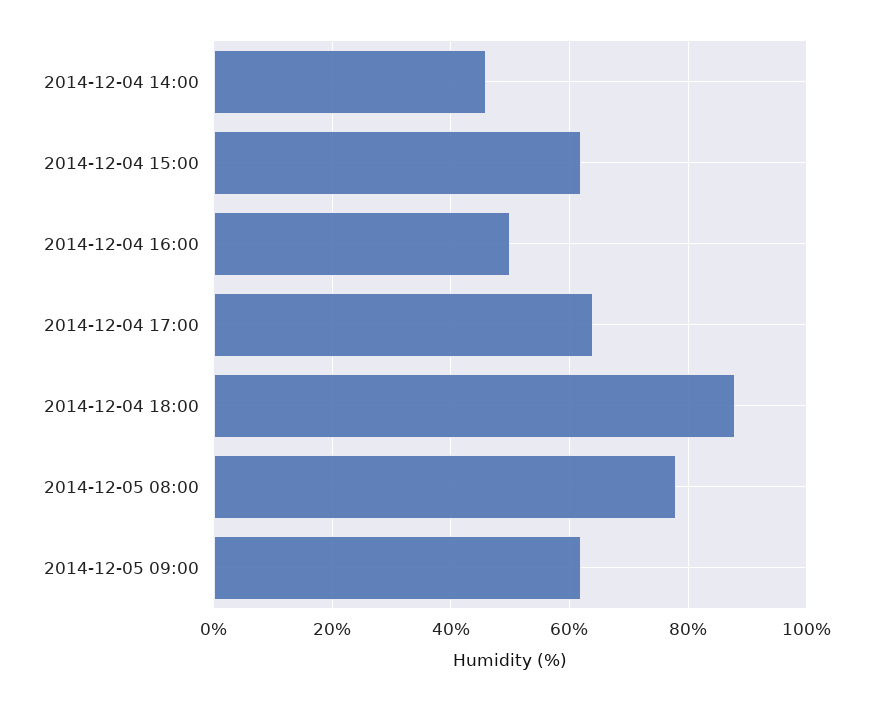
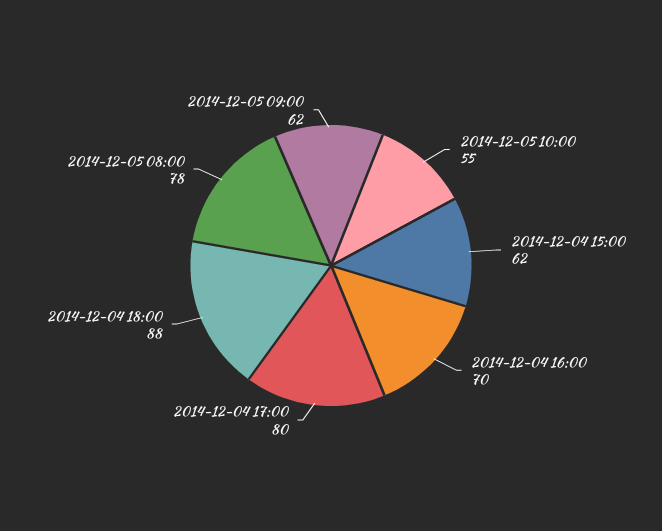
2014-12-04 14:00: 45 -> none
2014-12-04 16:00: 50 -> 70
2014-12-04 17:00: 65 -> 80
2014-12-05 10:00: none -> 55

